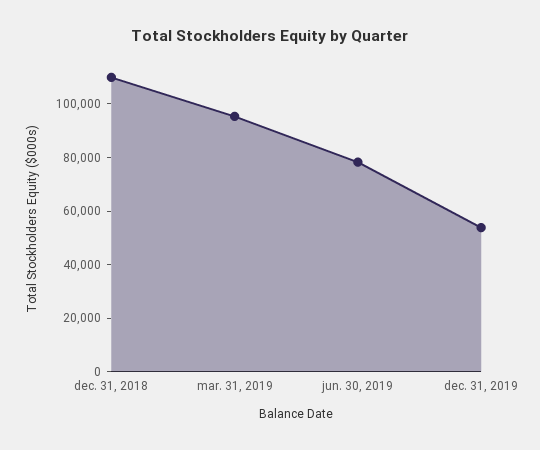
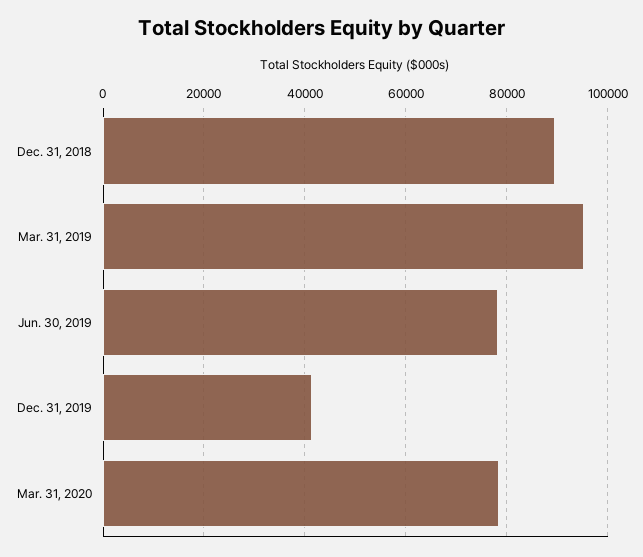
dec. 31, 2018: 110000 -> 90000
dec. 31, 2019: 55000 -> 42000
Mar. 31, 2020: none -> 78000

